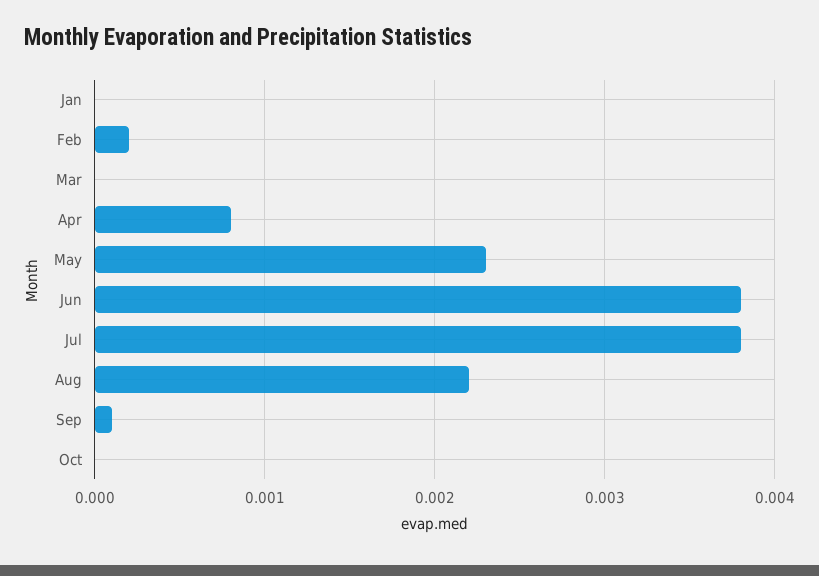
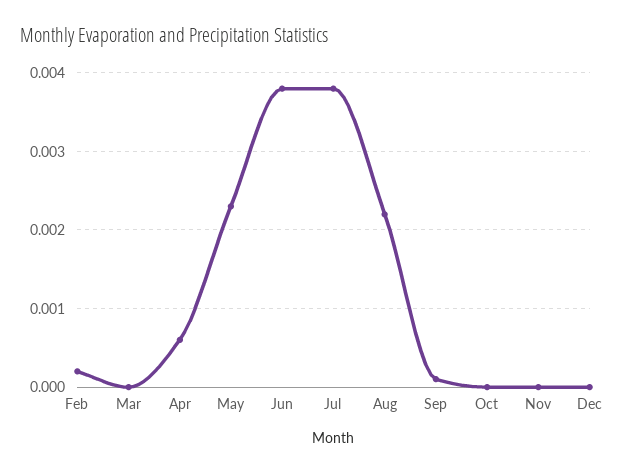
Jan: 0 -> none
Apr: 0.0008 -> 0.0006
Nov: none -> 0
Dec: none -> 0

